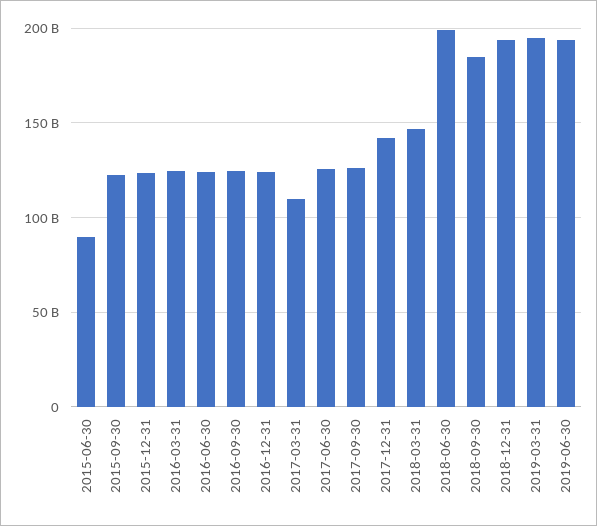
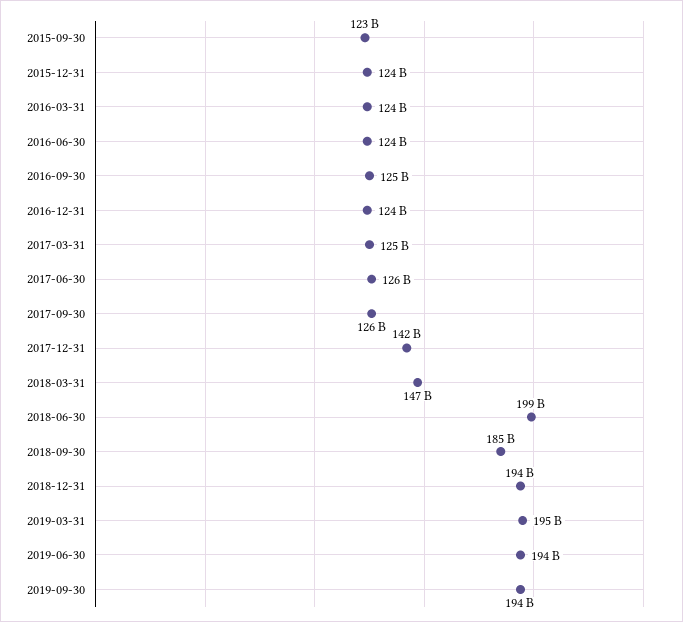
2015-06-30: 90000000000 -> none
2017-03-31: 110000000000 -> 125000000000
2019-09-30: none -> 194000000000

